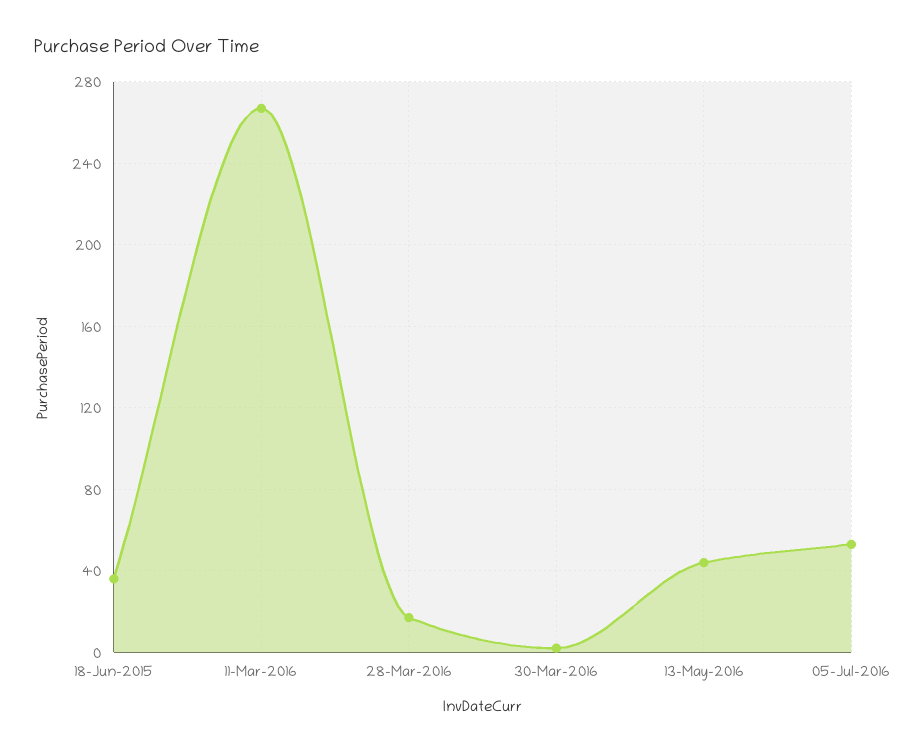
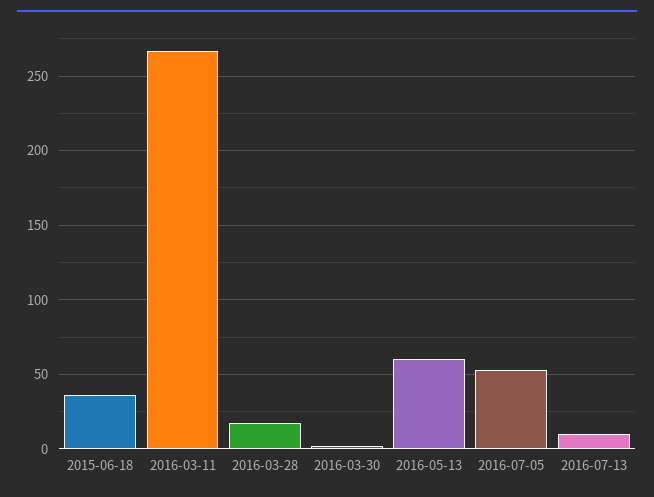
13-May-2016: 45 -> 60
2016-07-13: none -> 10

